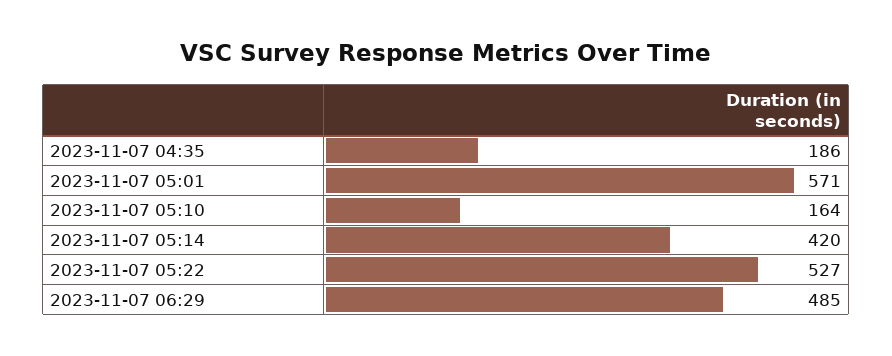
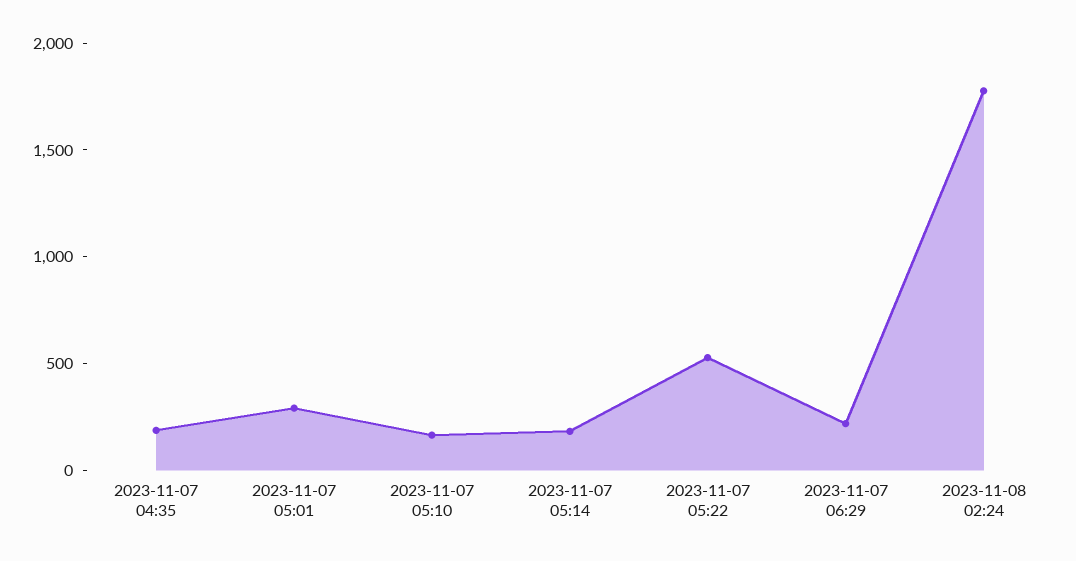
2023-11-07 05:01: 571 -> 300
2023-11-07 05:14: 420 -> 200
2023-11-07 06:29: 485 -> 200
2023-11-08 02:24: none -> 1800

